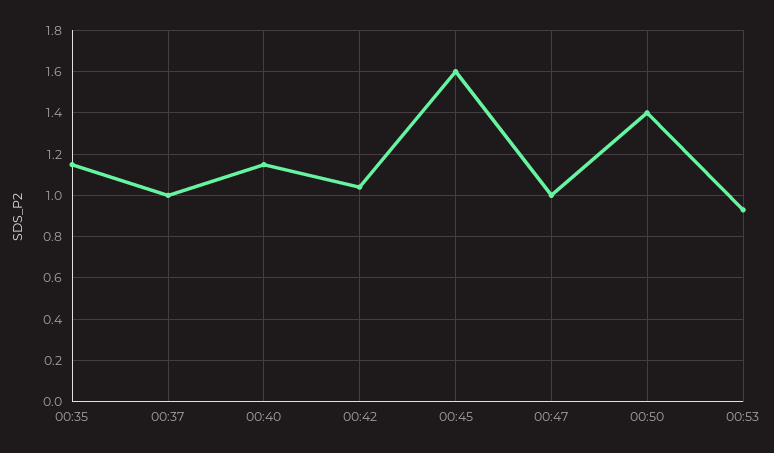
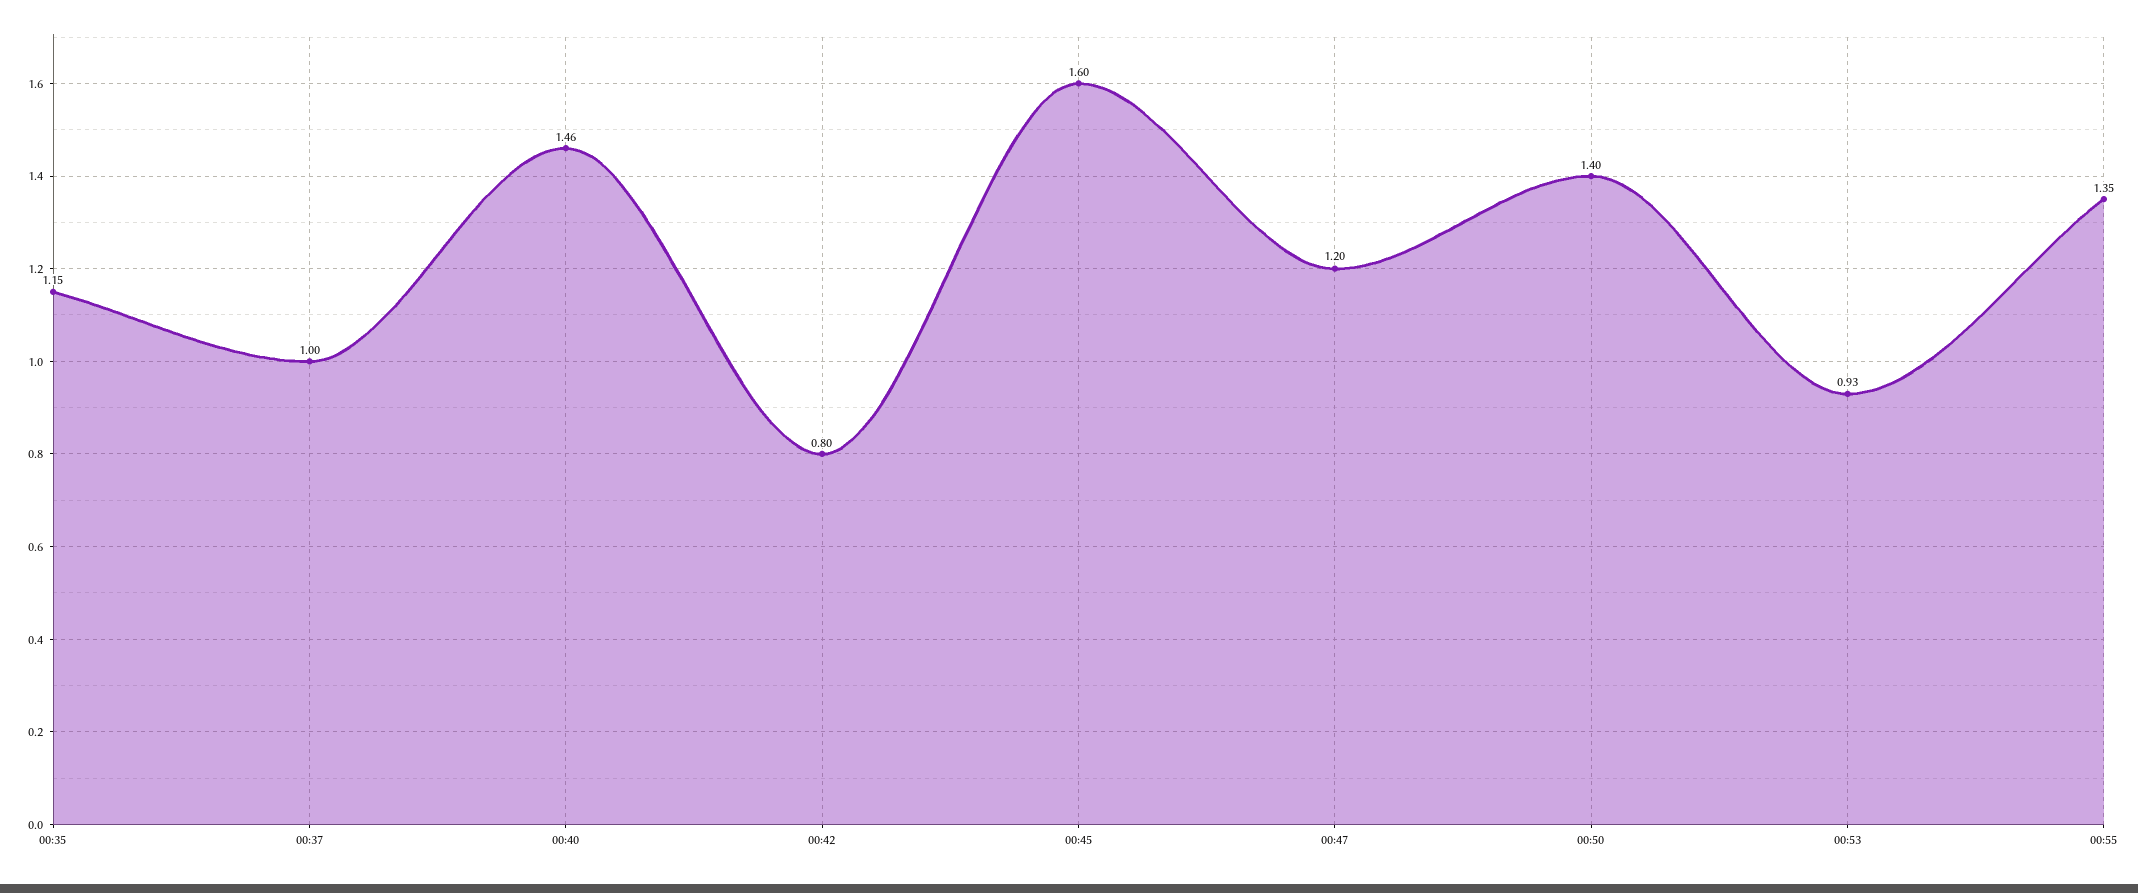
00:40: 1.15 -> 1.46
00:42: 1.05 -> 0.8
00:47: 1 -> 1.2
00:55: none -> 1.35

